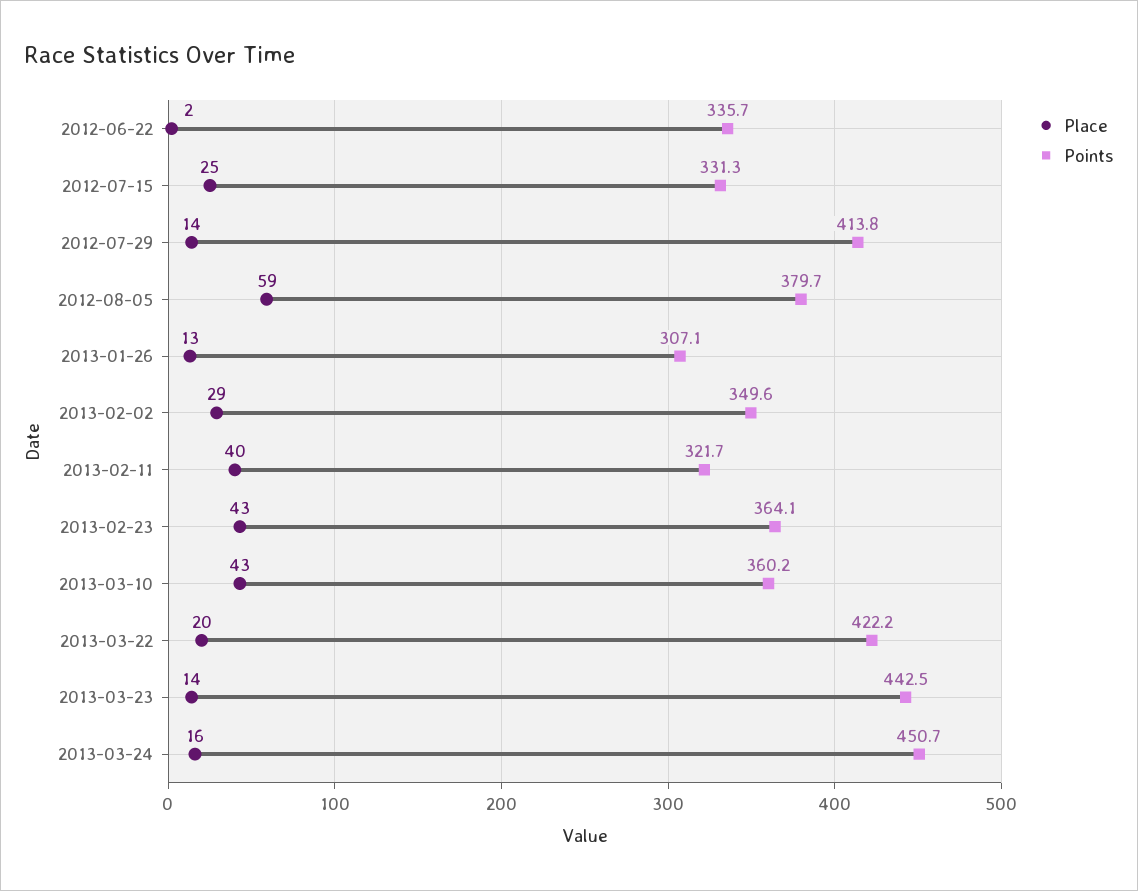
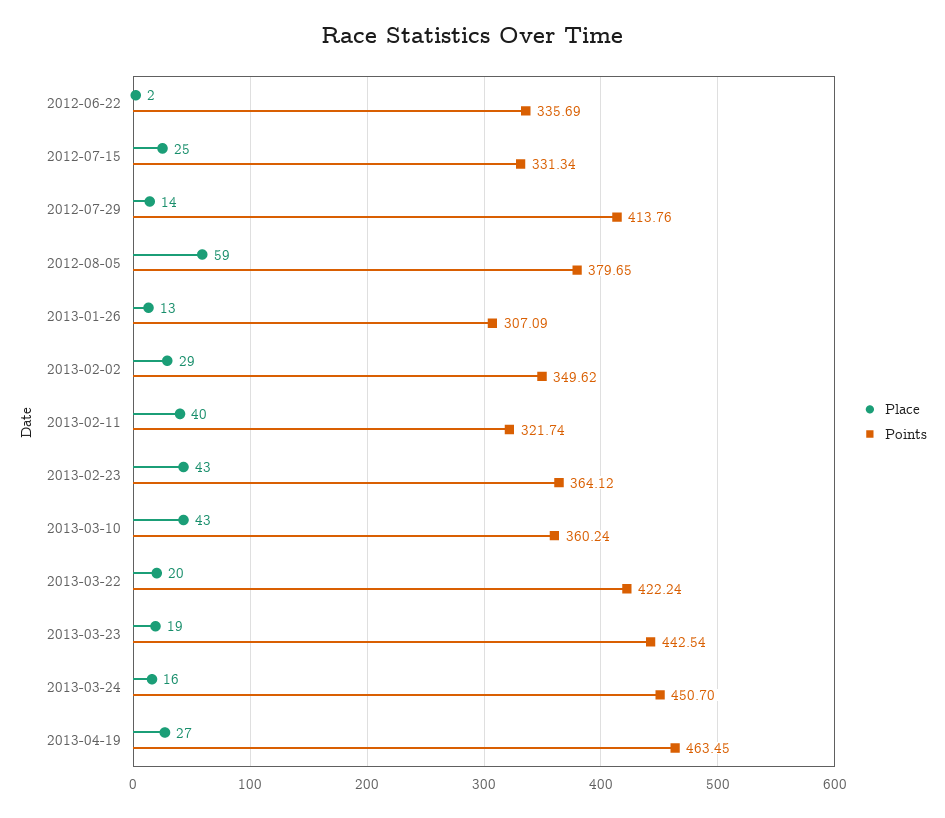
Place, 2013-03-23: 14 -> 19
Place, 2013-04-19: none -> 27
Points, 2013-04-19: none -> 463.45

